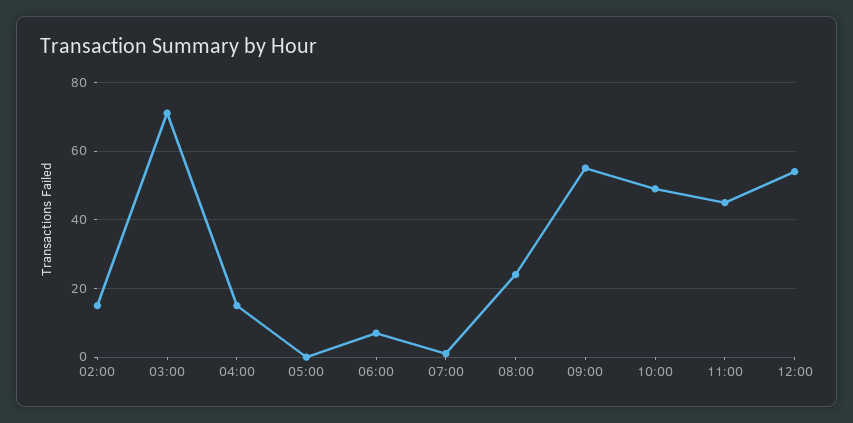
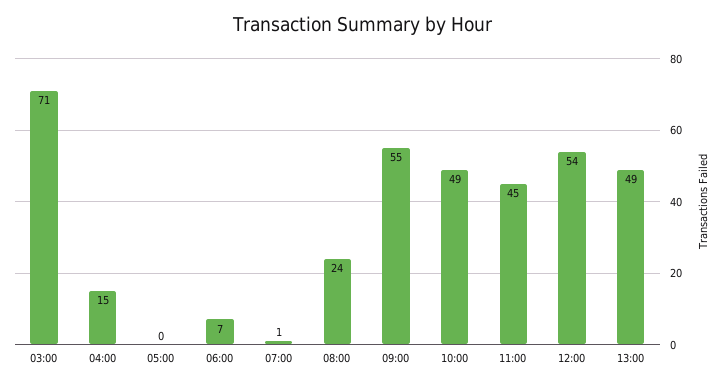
02:00: 15 -> none
13:00: none -> 49

